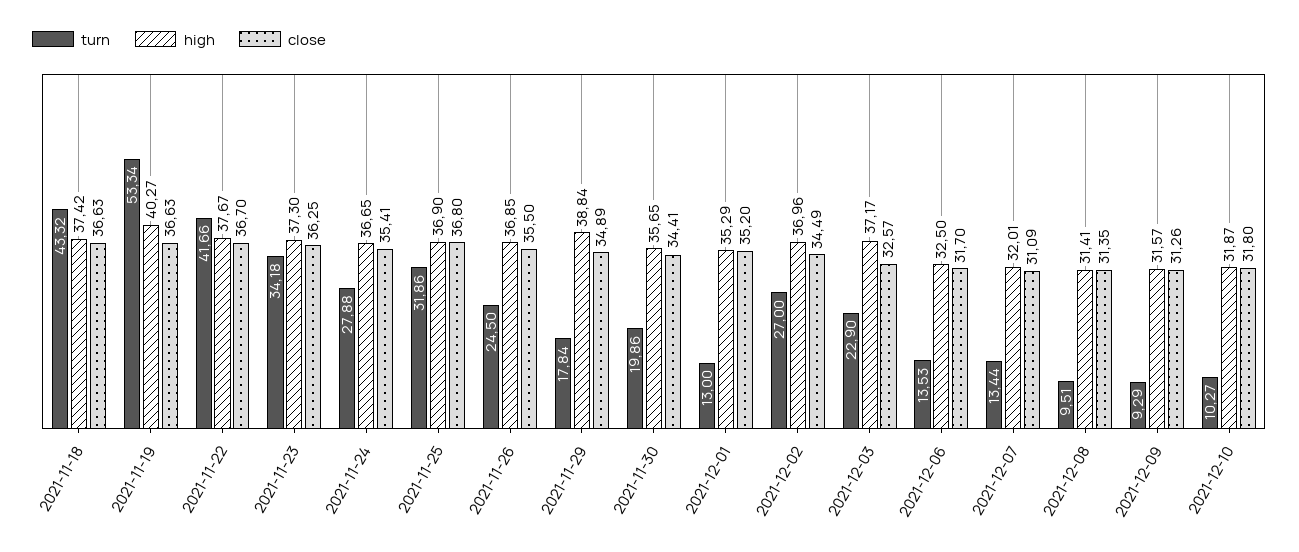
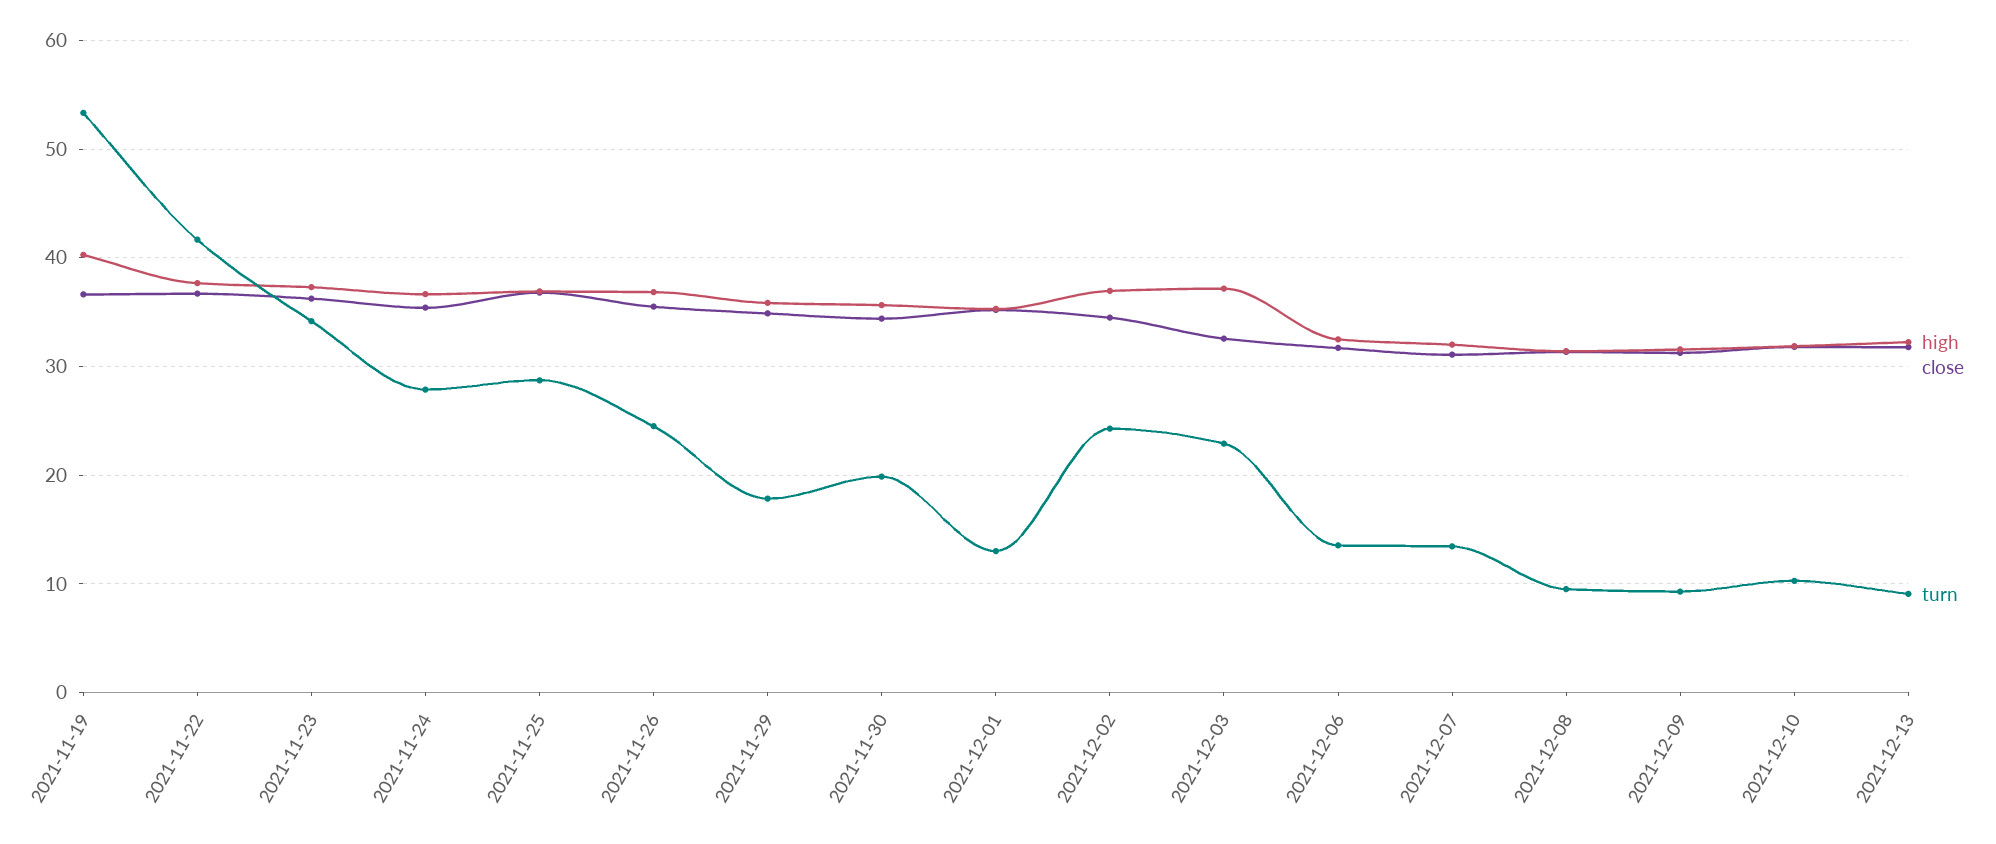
turn, 2021-11-18: 43.32 -> none
high, 2021-11-18: 37.42 -> none
close, 2021-11-18: 36.63 -> none
turn, 2021-11-25: 31.86 -> 29
high, 2021-11-29: 38.84 -> 36
turn, 2021-12-02: 27 -> 24
high, 2021-12-13: none -> 32
close, 2021-12-13: none -> 32
turn, 2021-12-13: none -> 9

